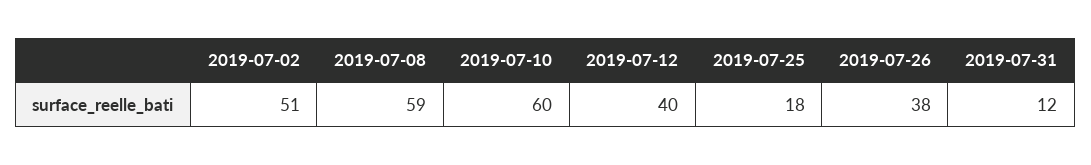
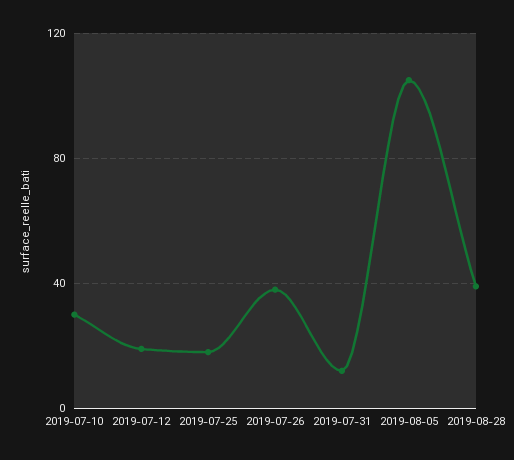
2019-07-02: 51 -> none
2019-07-08: 59 -> none
2019-07-10: 60 -> 30
2019-07-12: 40 -> 20
2019-08-05: none -> 105
2019-08-28: none -> 40

